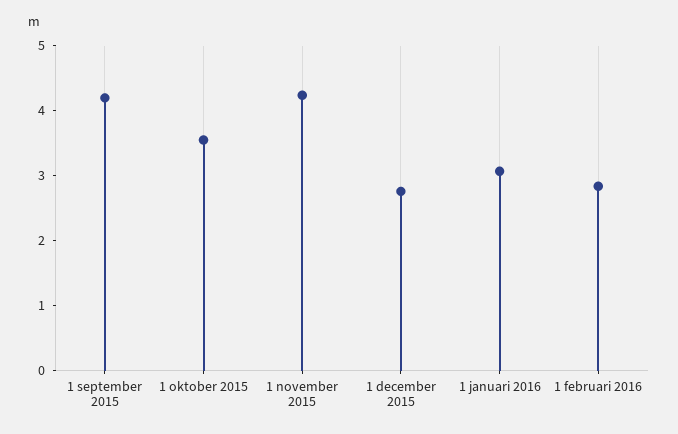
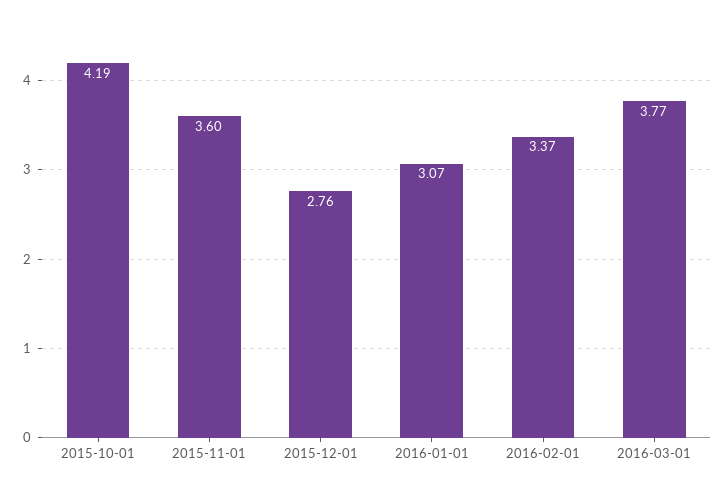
1 september 2015: 4.2 -> none
1 oktober 2015: 3.6 -> 4.19
1 november 2015: 4.2 -> 3.6
1 februari 2016: 2.8 -> 3.37
2016-03-01: none -> 3.77

